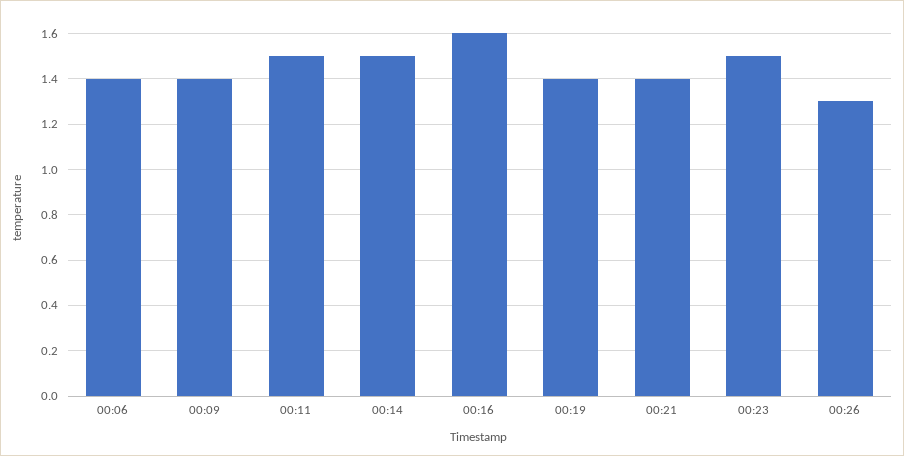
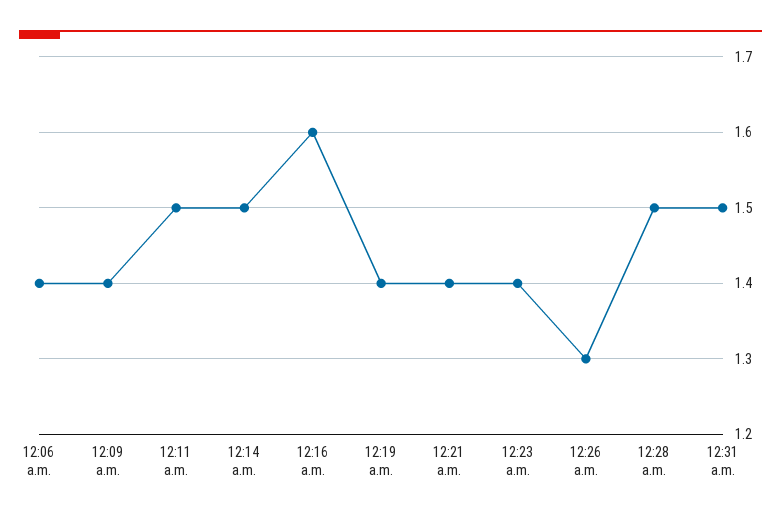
00:23: 1.5 -> 1.4
12:28 a.m.: none -> 1.5
12:31 a.m.: none -> 1.5

